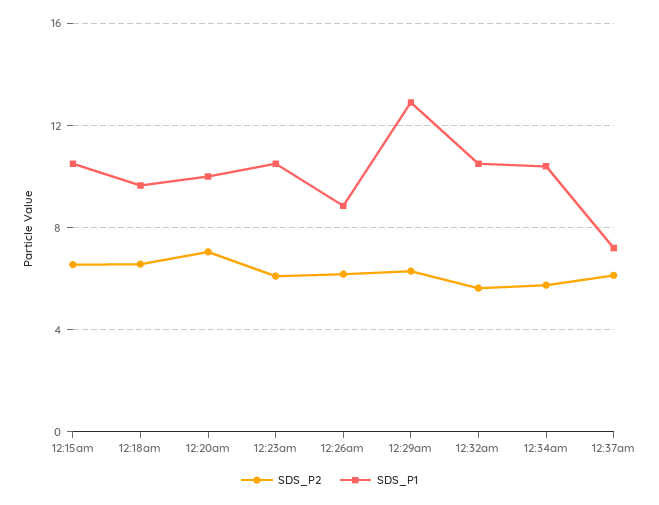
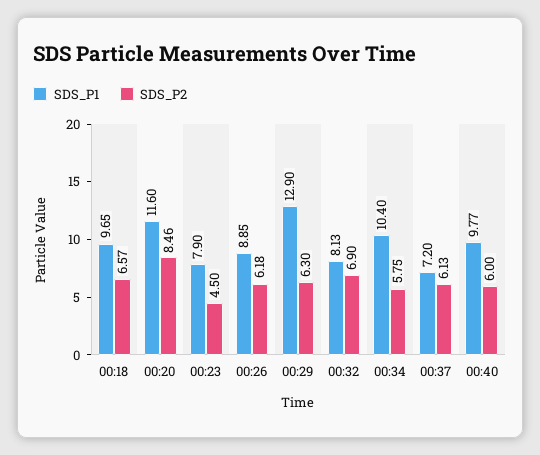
SDS_P2, 12:15am: 6.5 -> none
SDS_P1, 12:15am: 10.5 -> none
SDS_P2, 12:20am: 7 -> 8.46
SDS_P1, 12:20am: 10 -> 11.6
SDS_P2, 12:23am: 6 -> 4.5
SDS_P1, 12:23am: 10.5 -> 7.9
SDS_P2, 12:32am: 5.5 -> 6.9
SDS_P1, 12:32am: 10.5 -> 8.13
SDS_P1, 00:40: none -> 9.77
SDS_P2, 00:40: none -> 6

